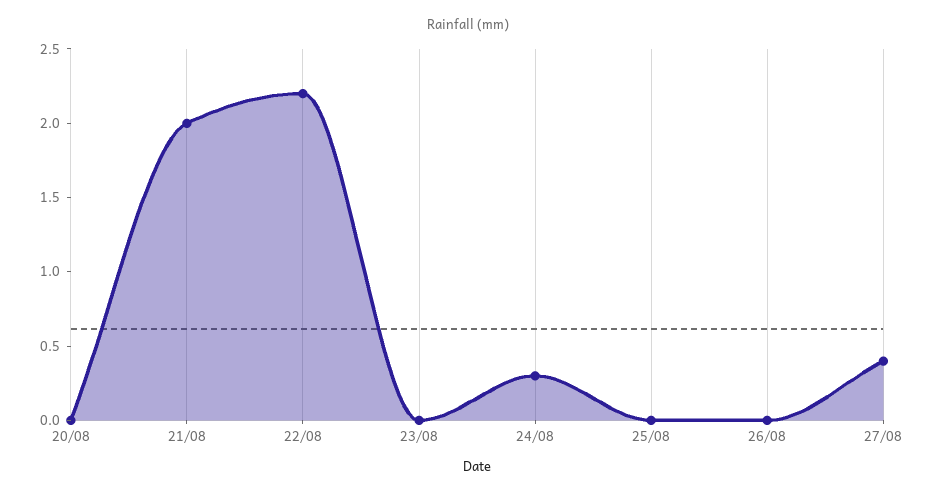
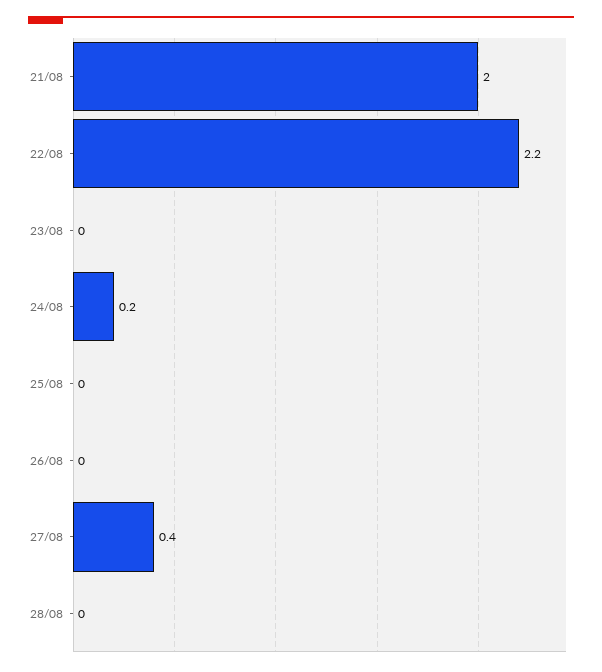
20/08: 0 -> none
24/08: 0.3 -> 0.2
28/08: none -> 0

